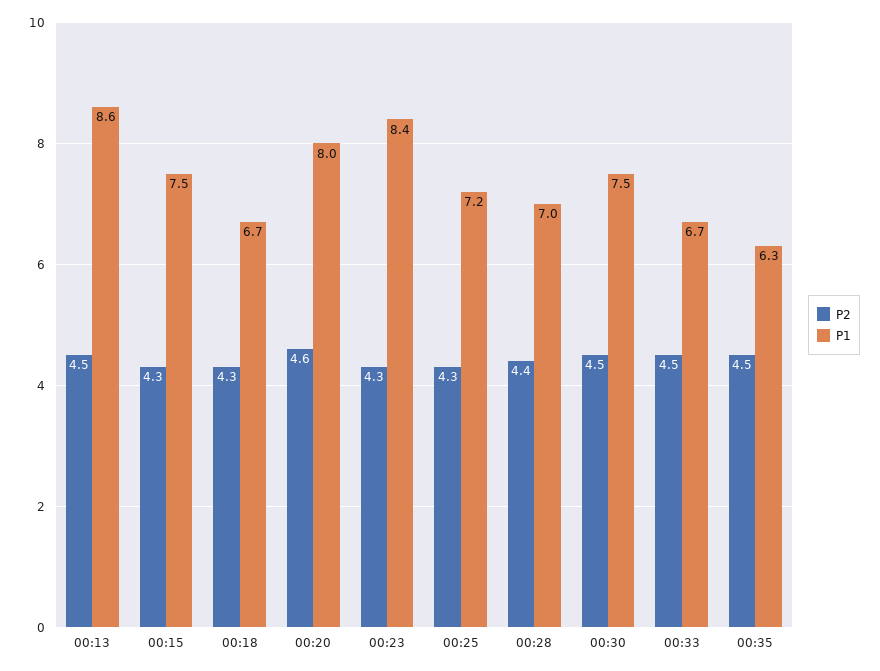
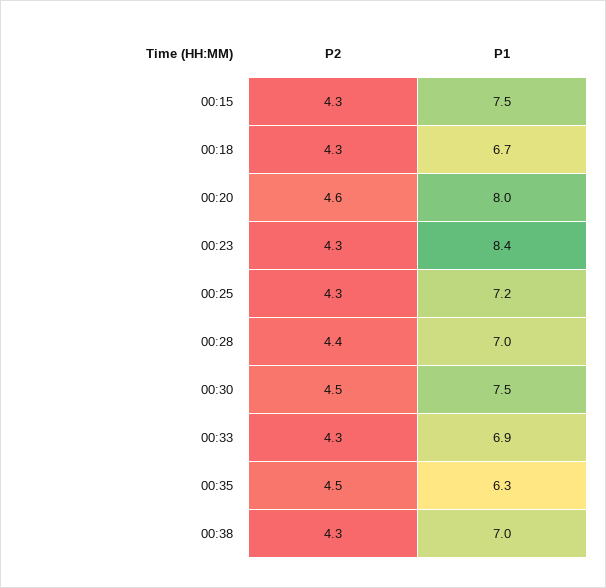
P2, 00:13: 4.5 -> none
P1, 00:13: 8.6 -> none
P2, 00:33: 4.5 -> 4.3
P1, 00:33: 6.7 -> 6.9
P2, 00:38: none -> 4.3
P1, 00:38: none -> 7

